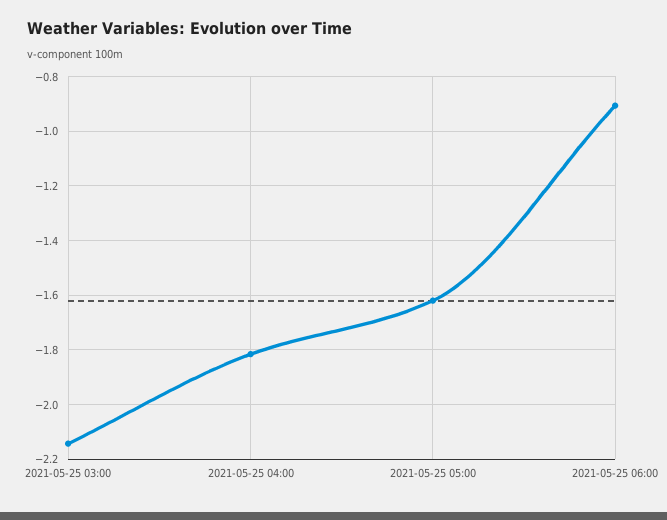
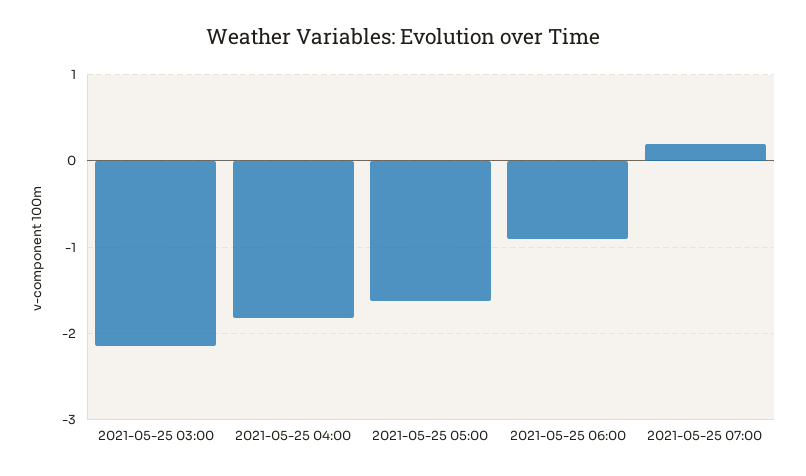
2021-05-25 07:00: none -> 0.2

